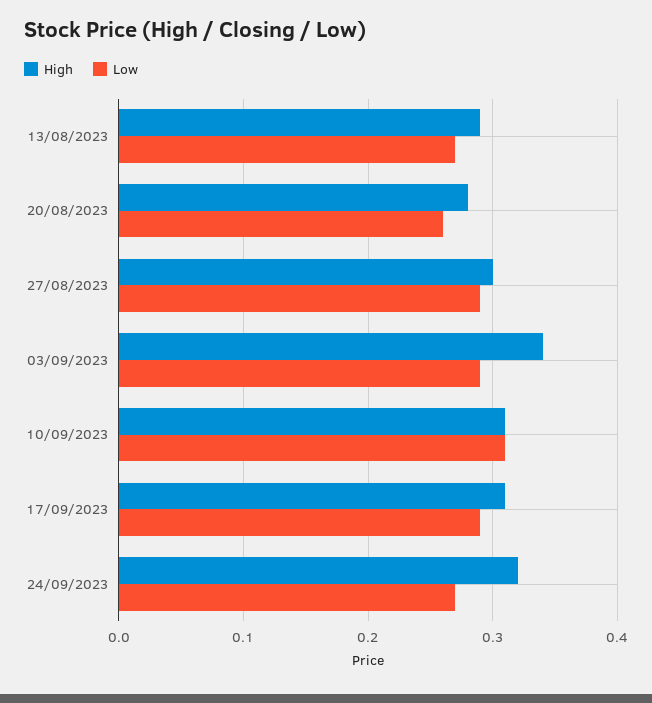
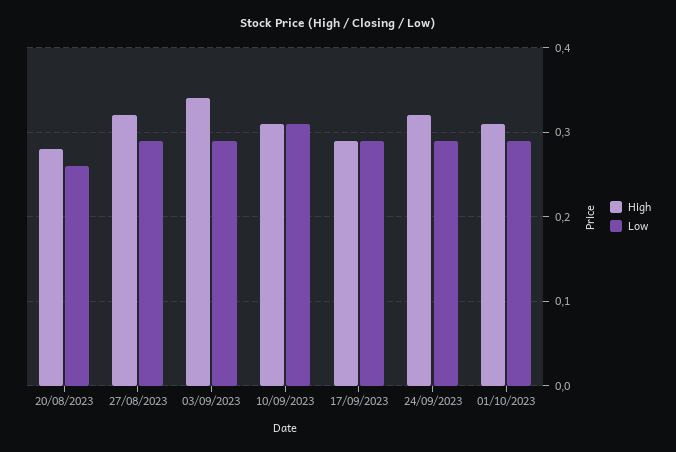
High, 13/08/2023: 0.29 -> none
Low, 13/08/2023: 0.27 -> none
High, 27/08/2023: 0.3 -> 0.32
High, 17/09/2023: 0.31 -> 0.29
Low, 24/09/2023: 0.27 -> 0.29
High, 01/10/2023: none -> 0.31
Low, 01/10/2023: none -> 0.29

